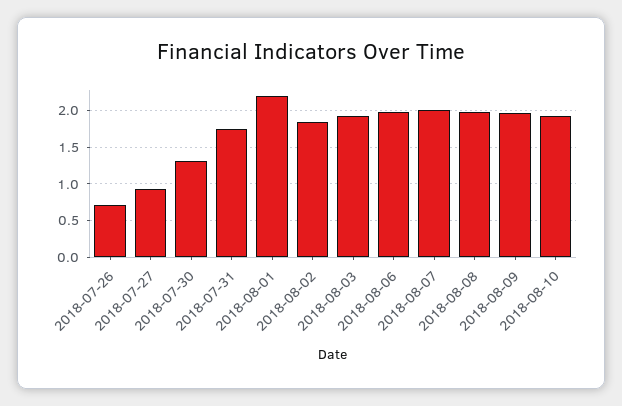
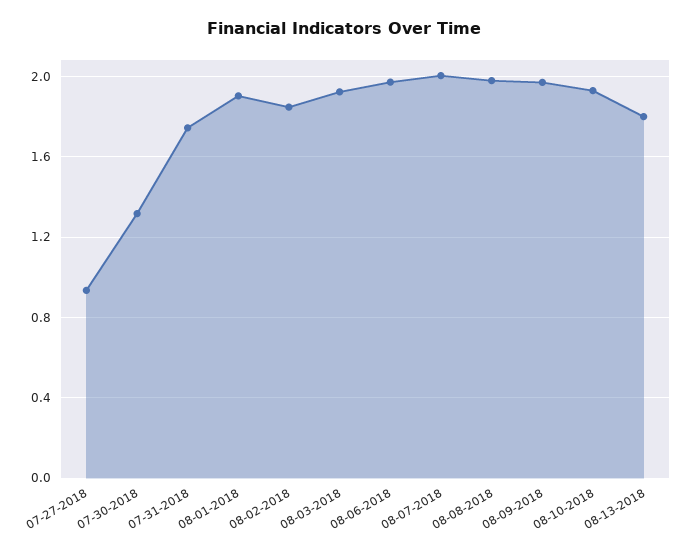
2018-07-26: 0.7 -> none
2018-08-01: 2.2 -> 1.9
08-13-2018: none -> 1.8

